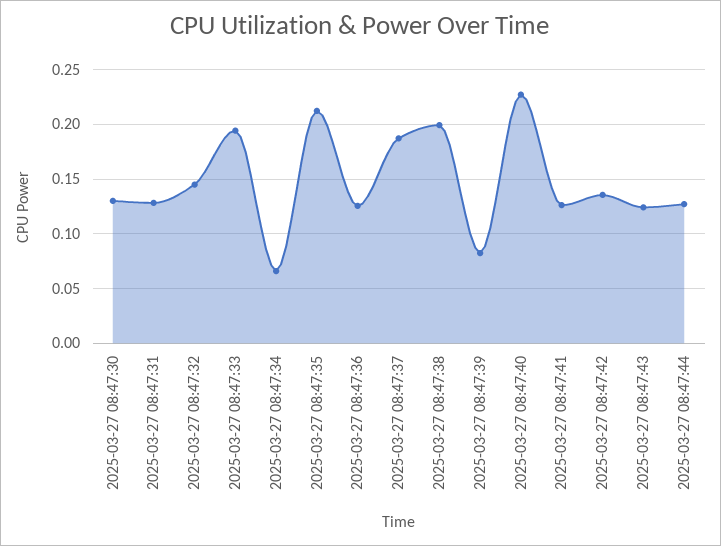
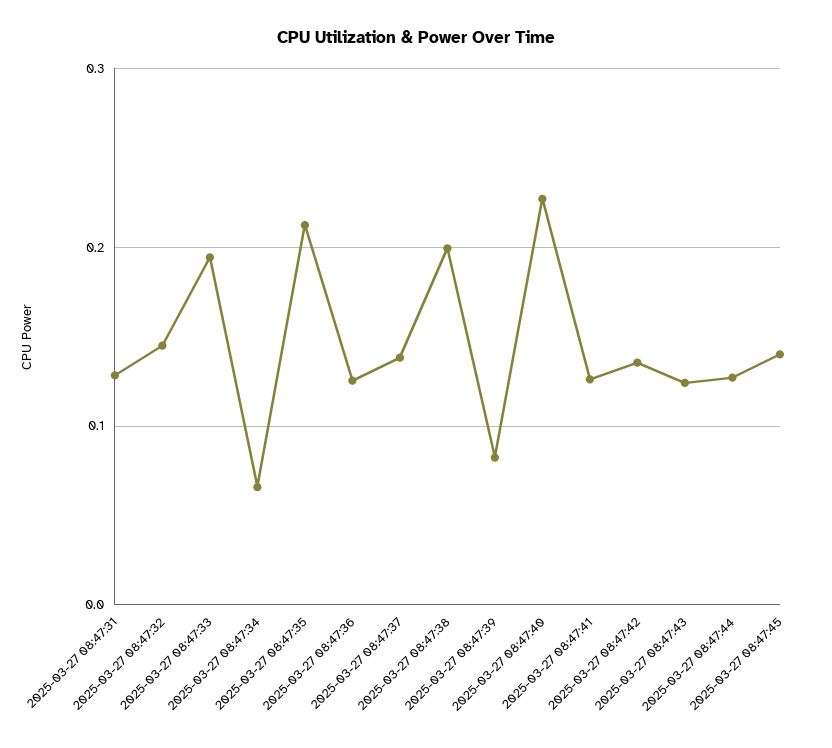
2025-03-27 08:47:30: 0.13 -> none
2025-03-27 08:47:37: 0.19 -> 0.14
2025-03-27 08:47:45: none -> 0.14

